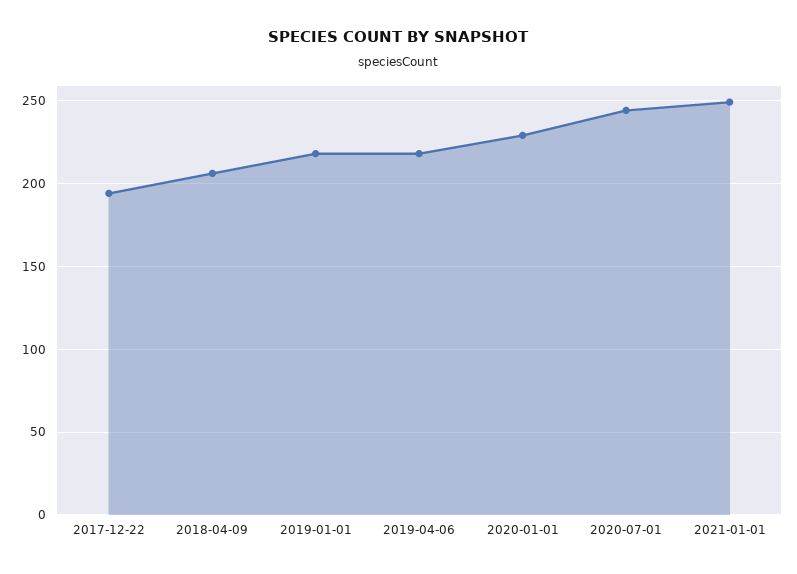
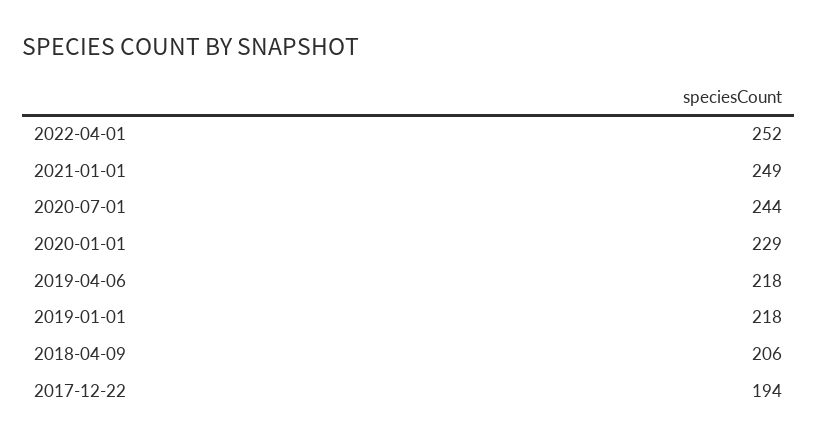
2022-04-01: none -> 252

